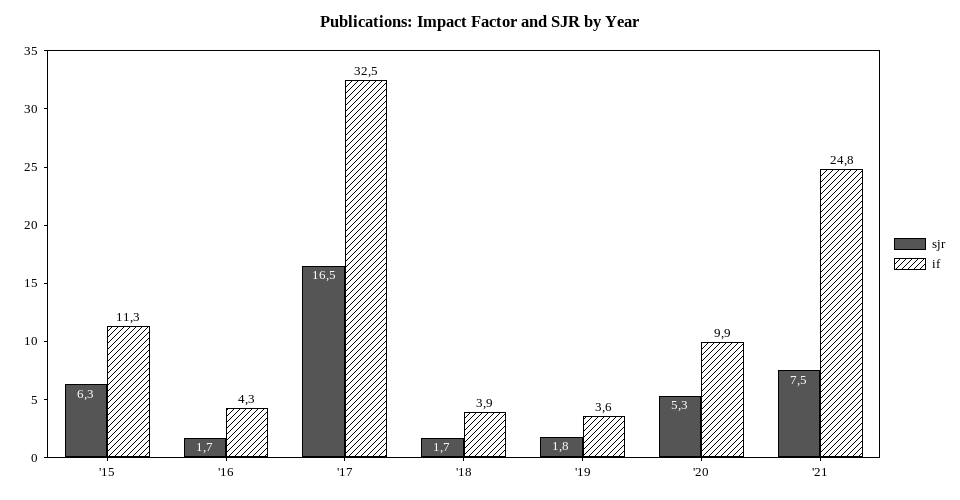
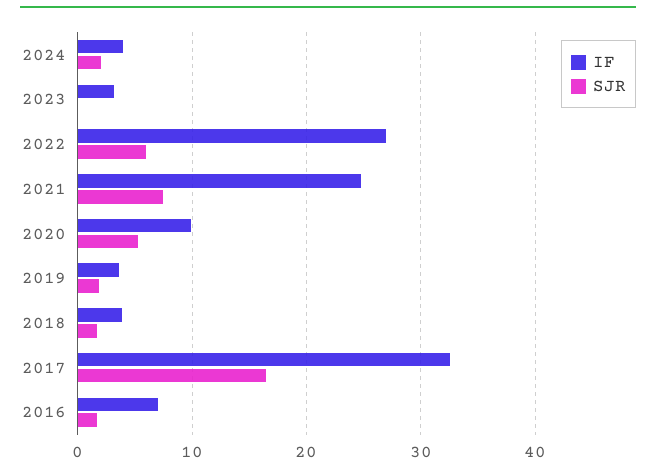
sjr, '15: 6.3 -> none
if, '15: 11.3 -> none
if, '16: 4.3 -> 7
if, 2024: none -> 4
sjr, 2024: none -> 2
if, 2023: none -> 3
sjr, 2023: none -> 0
if, 2022: none -> 27
sjr, 2022: none -> 6

